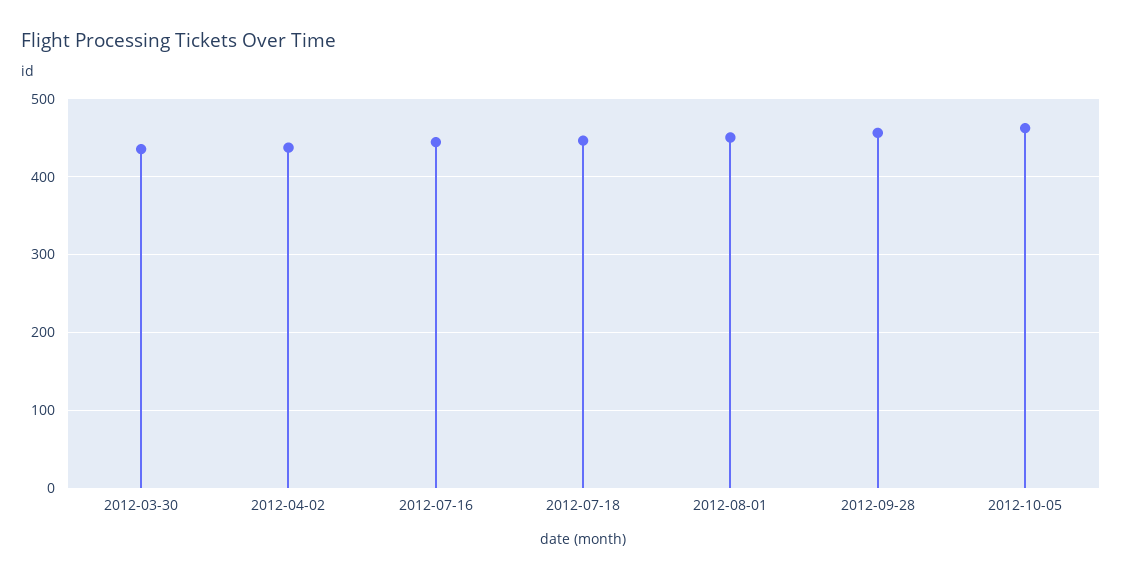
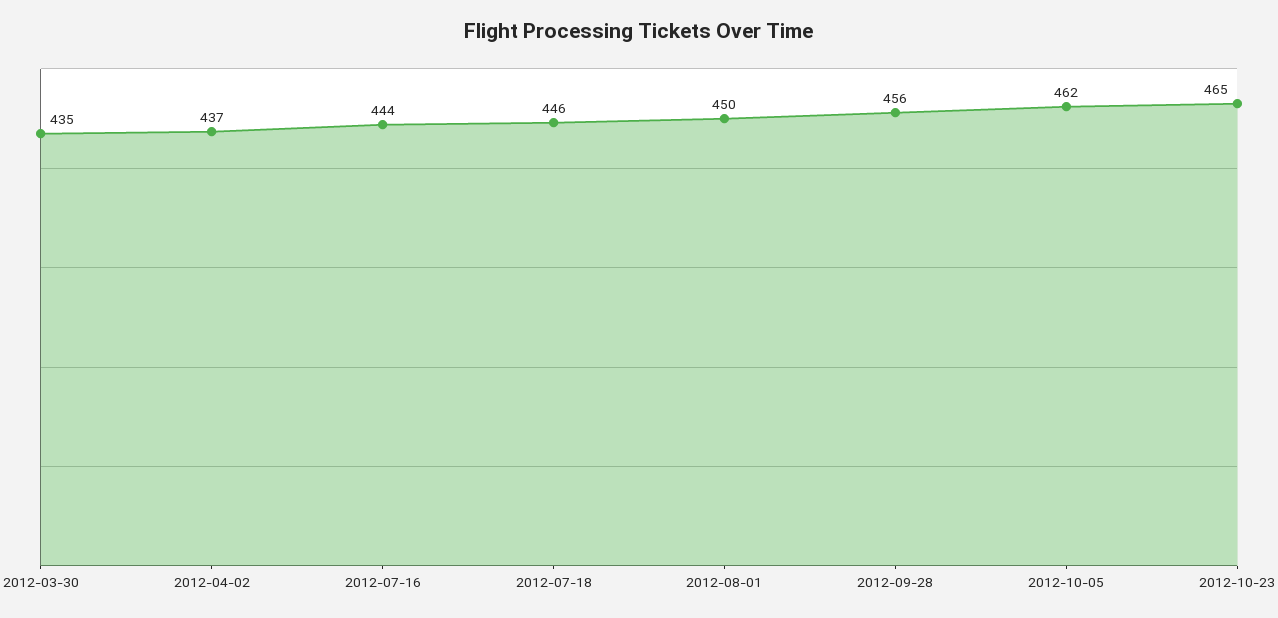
2012-10-23: none -> 465

